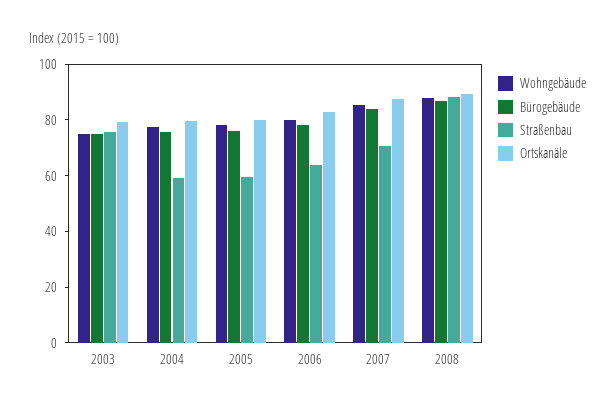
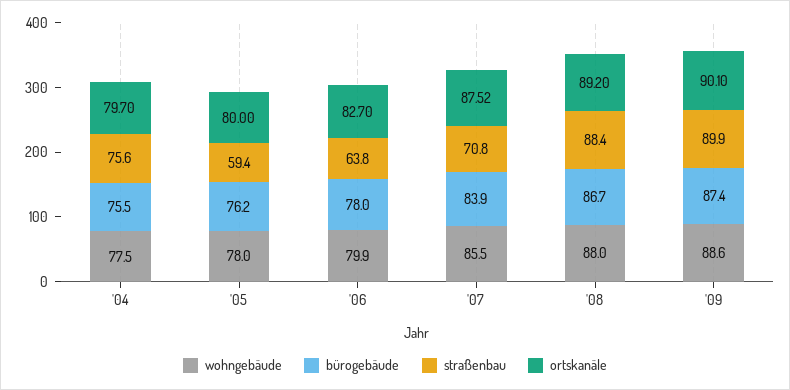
Wohngebäude, 2003: 75 -> none
Bürogebäude, 2003: 75 -> none
Straßenbau, 2003: 75 -> none
Ortskanäle, 2003: 80 -> none
Straßenbau, 2004: 60 -> 75.6
Wohngebäude, '09: none -> 88.6
Bürogebäude, '09: none -> 87.4
Straßenbau, '09: none -> 89.9
Ortskanäle, '09: none -> 90.1

